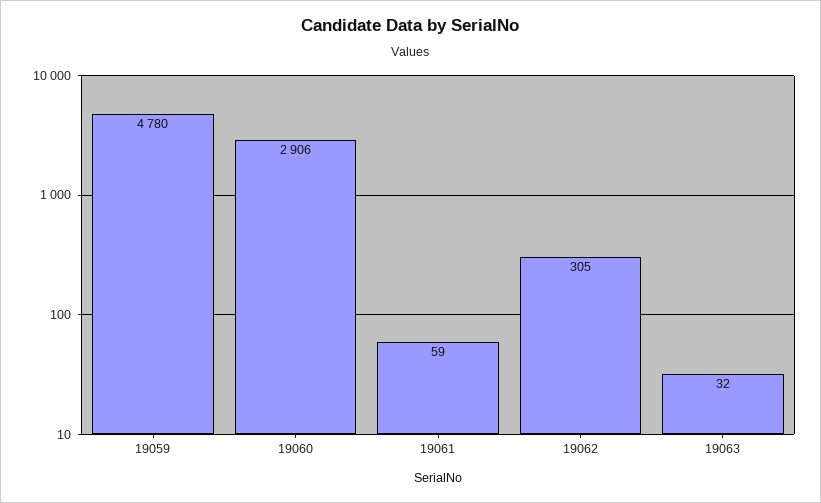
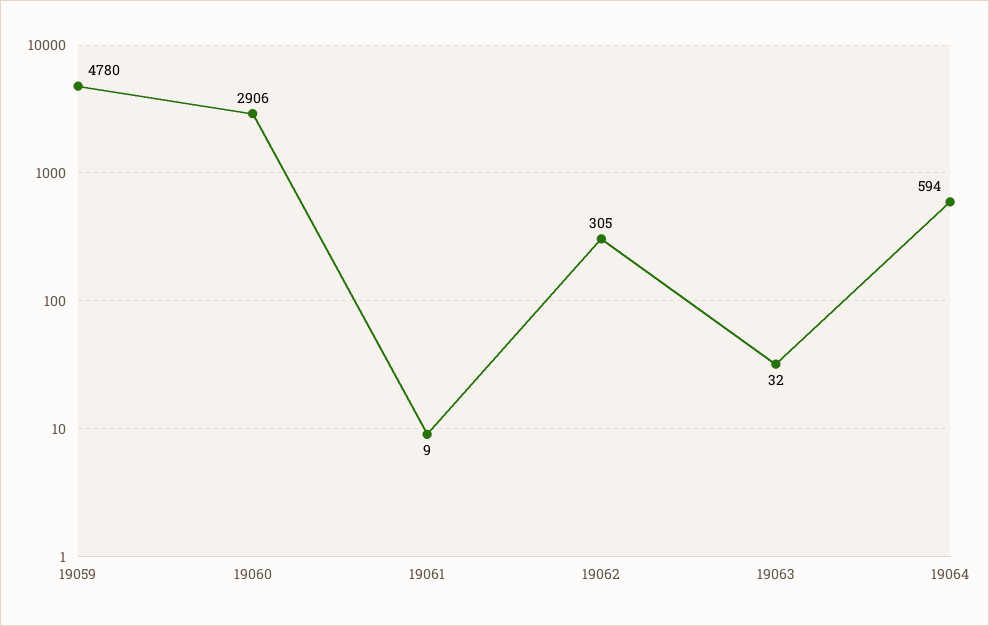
19061: 59 -> 9
19064: none -> 594

